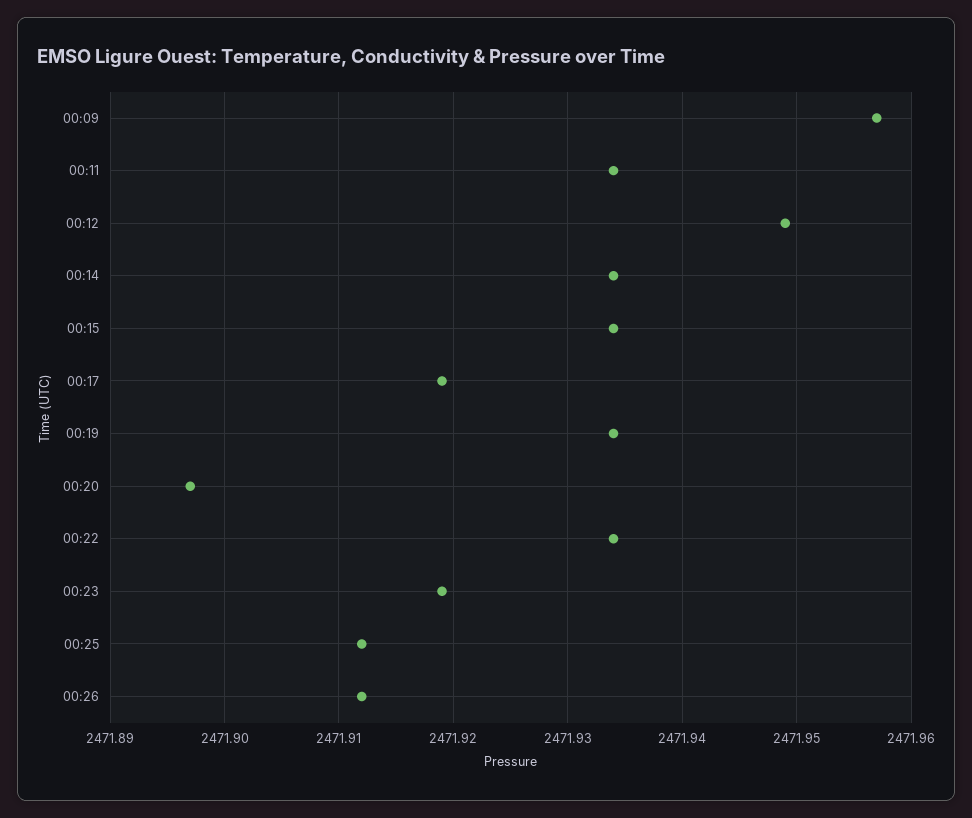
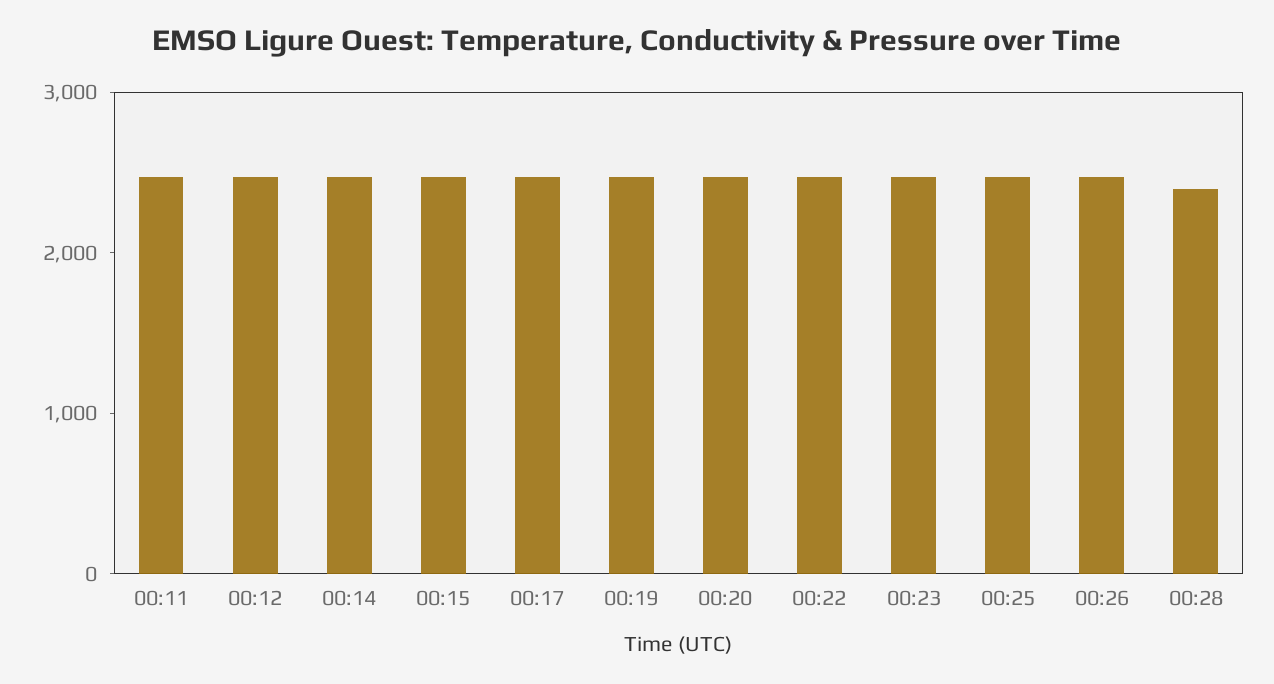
00:09: 2471.957 -> none
00:28: none -> 2400

